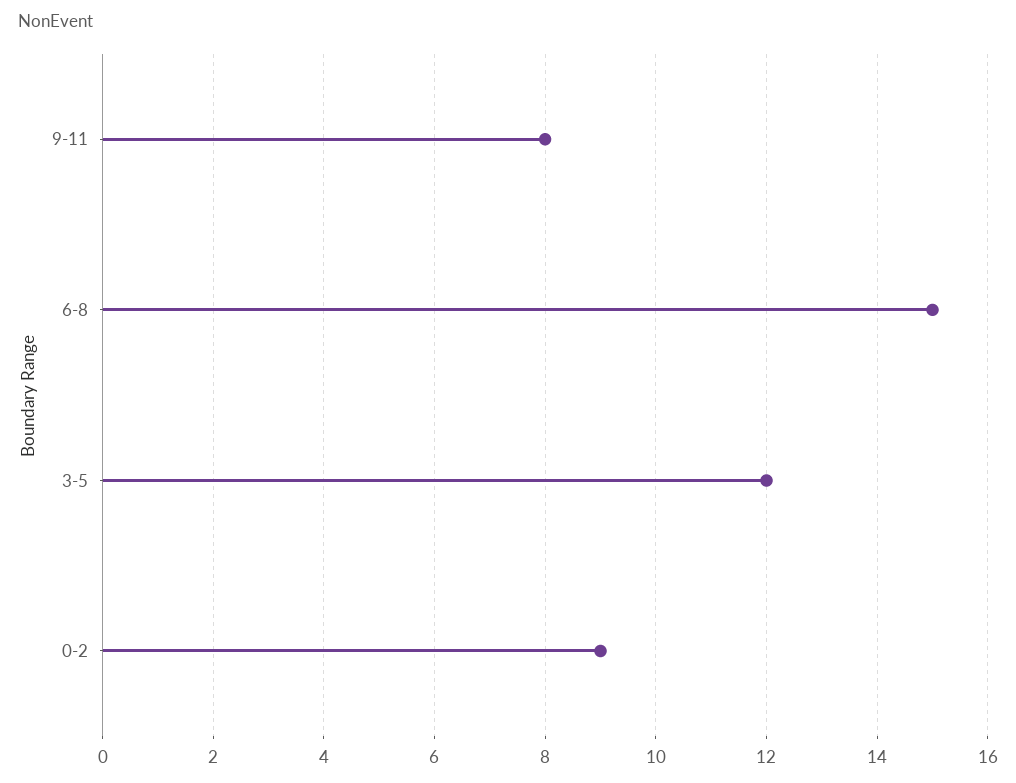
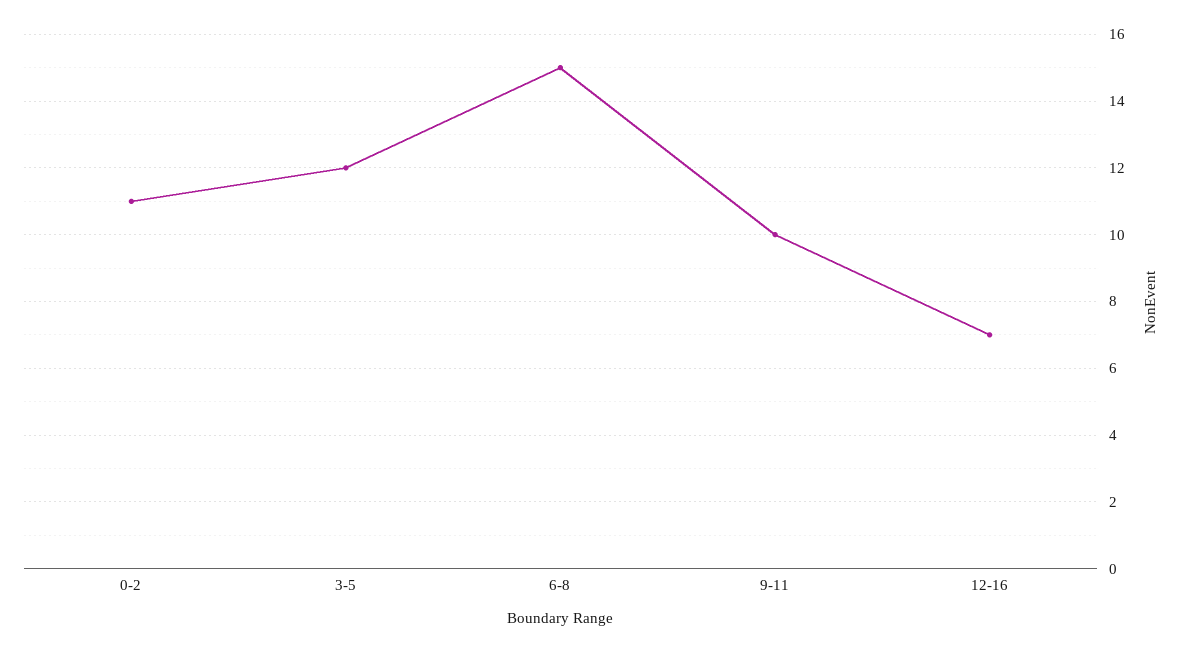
9-11: 8 -> 10
0-2: 9 -> 11
12-16: none -> 7

